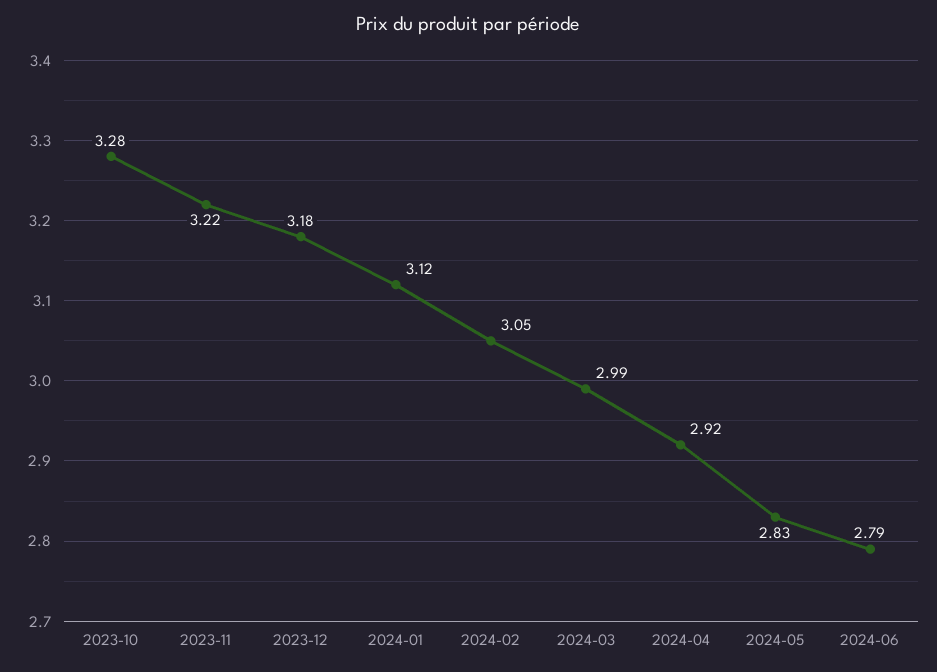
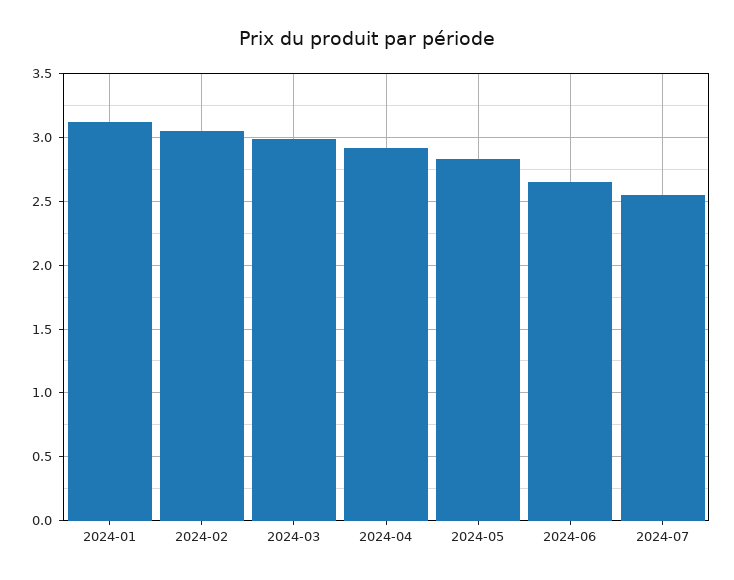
2023-10: 3.28 -> none
2023-11: 3.22 -> none
2023-12: 3.18 -> none
2024-06: 2.79 -> 2.65
2024-07: none -> 2.55

